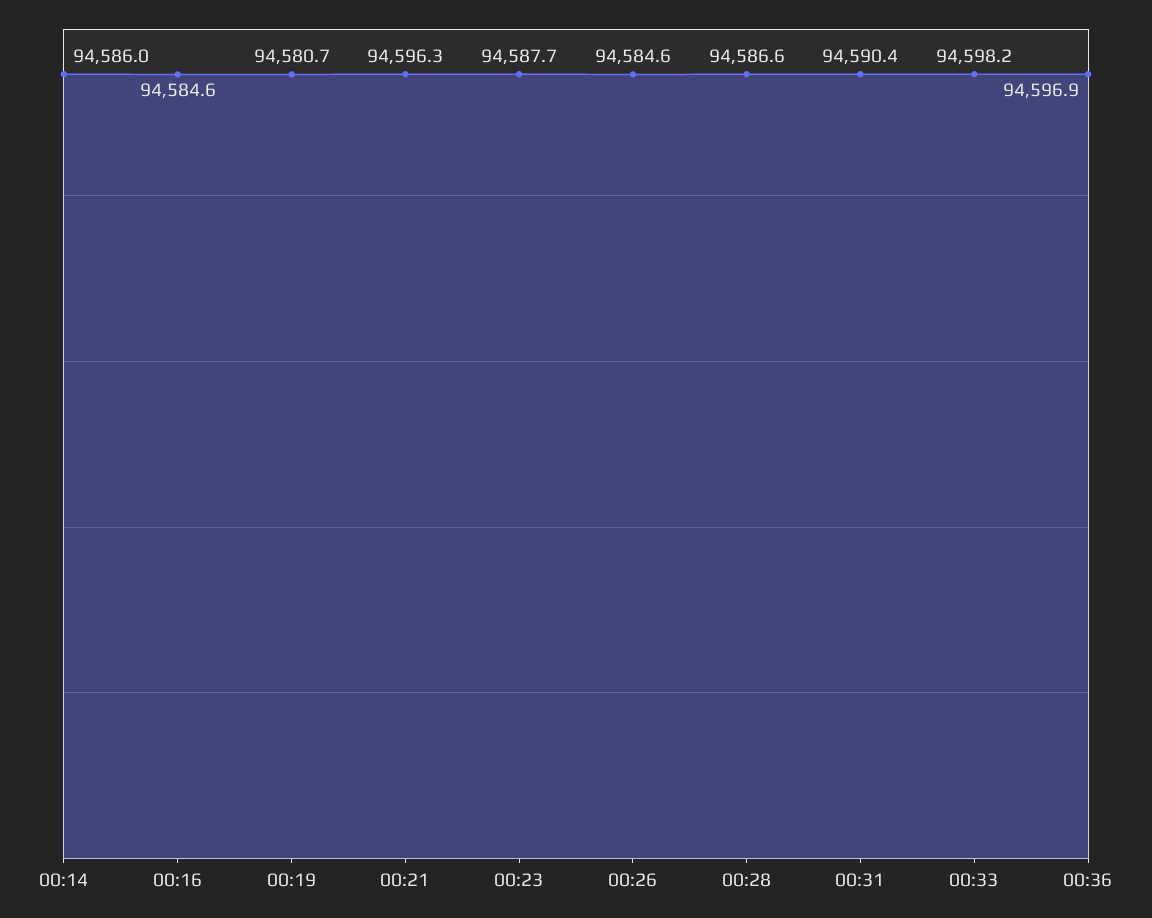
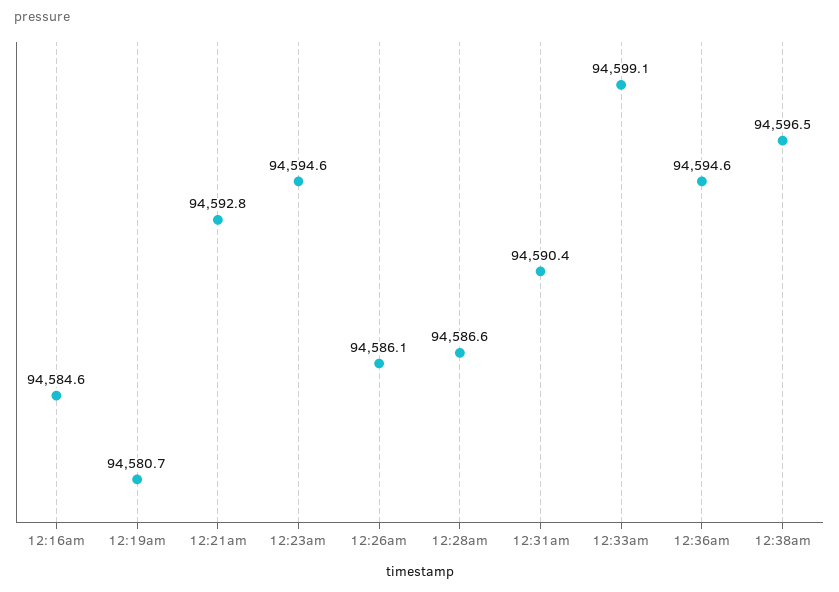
00:14: 94586 -> none
00:21: 94596.3 -> 94592.8
00:23: 94587.7 -> 94594.6
00:26: 94584.6 -> 94586.1
00:33: 94598.2 -> 94599.1
00:36: 94596.9 -> 94594.6
12:38am: none -> 94596.5

